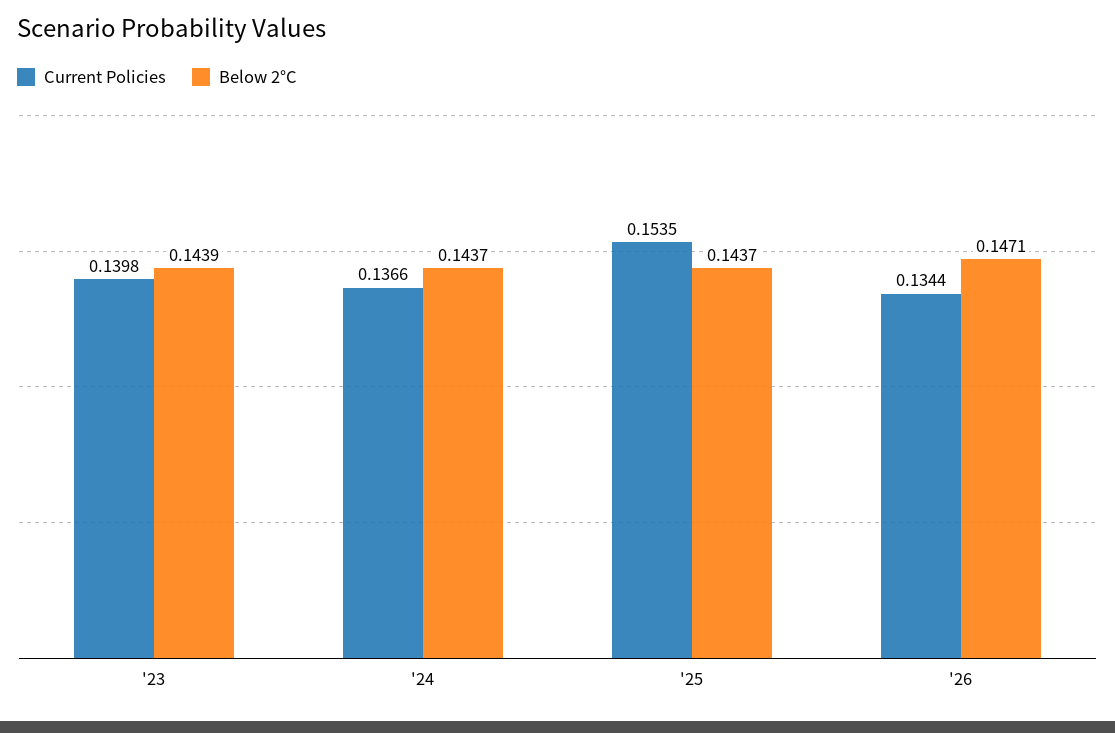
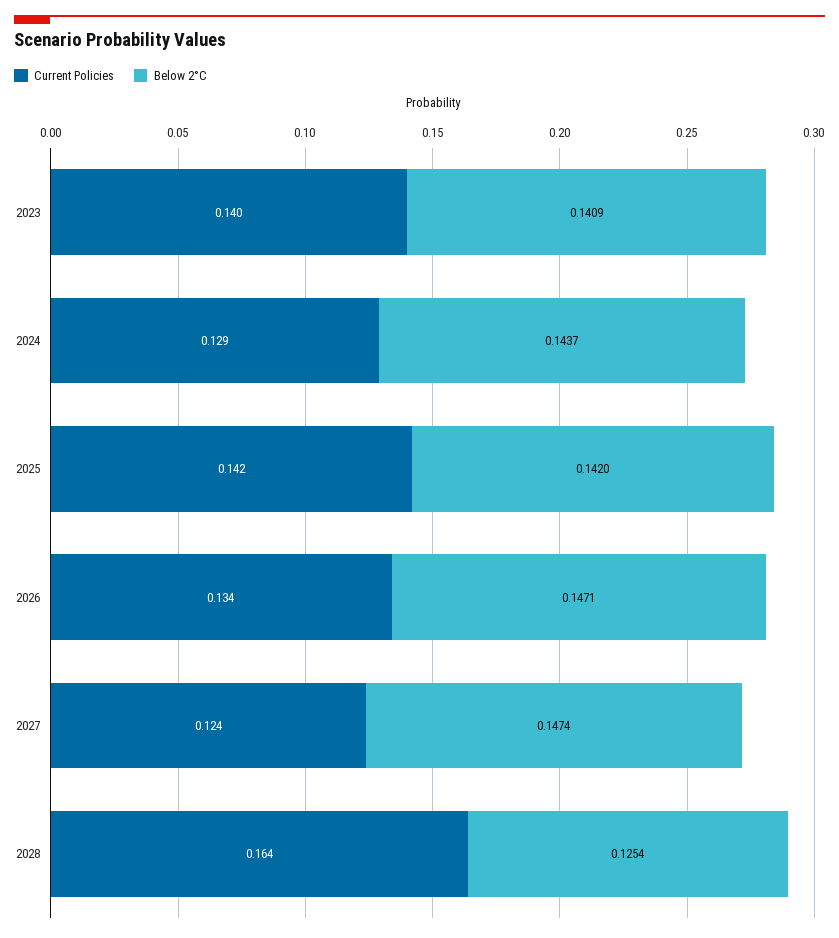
Below 2°C, '23: 0.1439 -> 0.1409
Current Policies, '24: 0.1366 -> 0.129
Current Policies, '25: 0.1535 -> 0.142
Below 2°C, '25: 0.1437 -> 0.142
Current Policies, 2027: none -> 0.124
Below 2°C, 2027: none -> 0.1474
Current Policies, 2028: none -> 0.164
Below 2°C, 2028: none -> 0.1254

